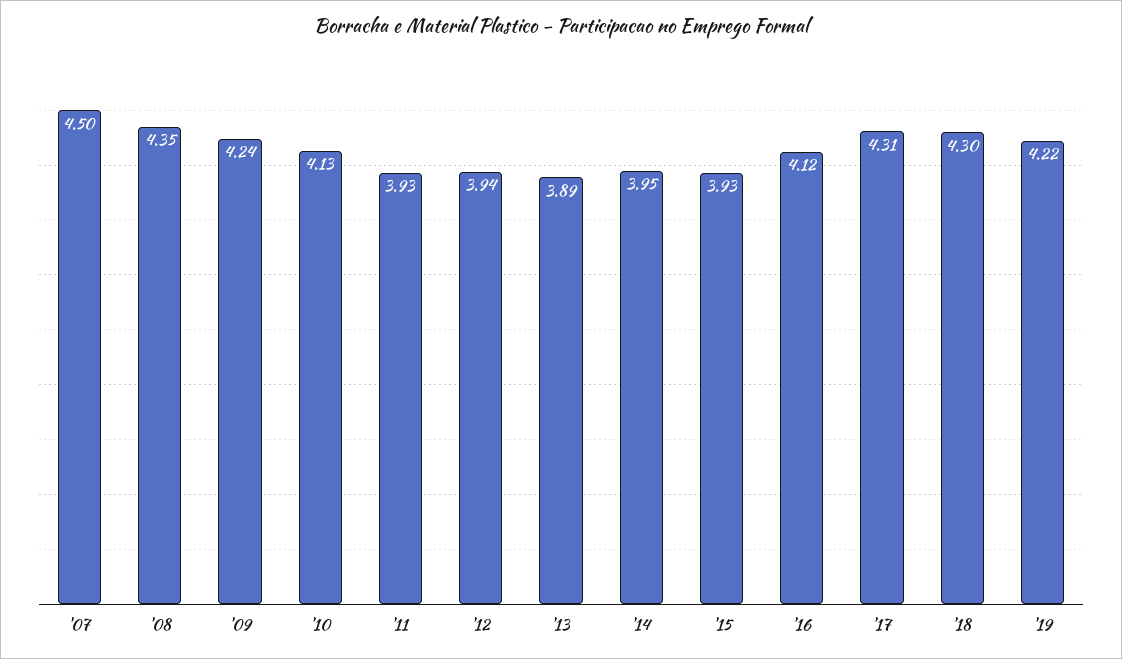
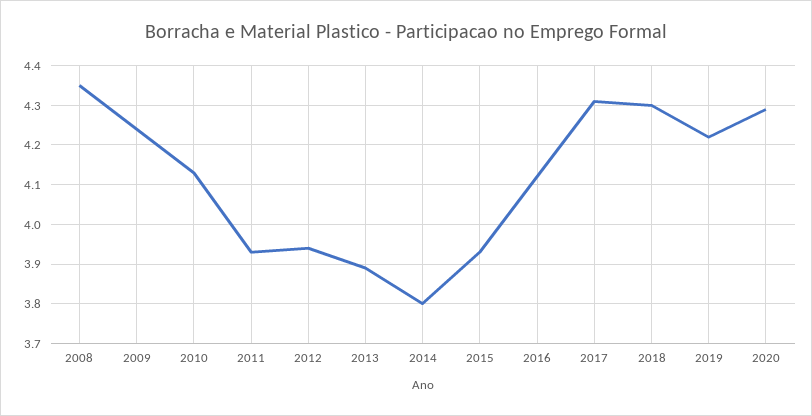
'07: 4.5 -> none
'14: 3.95 -> 3.8
2020: none -> 4.3

